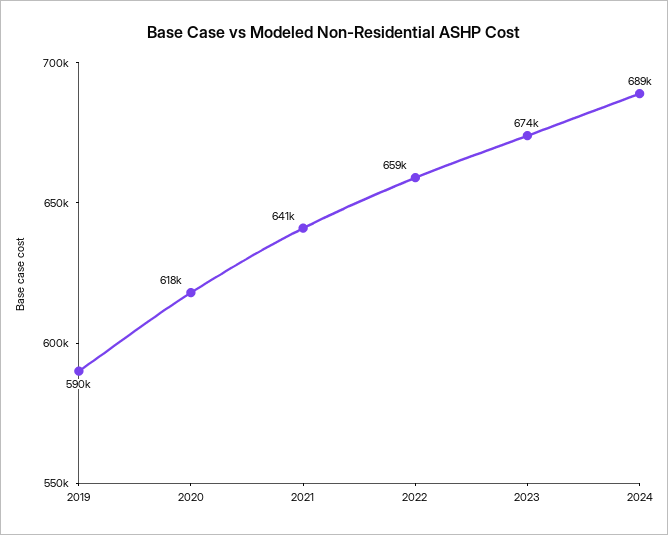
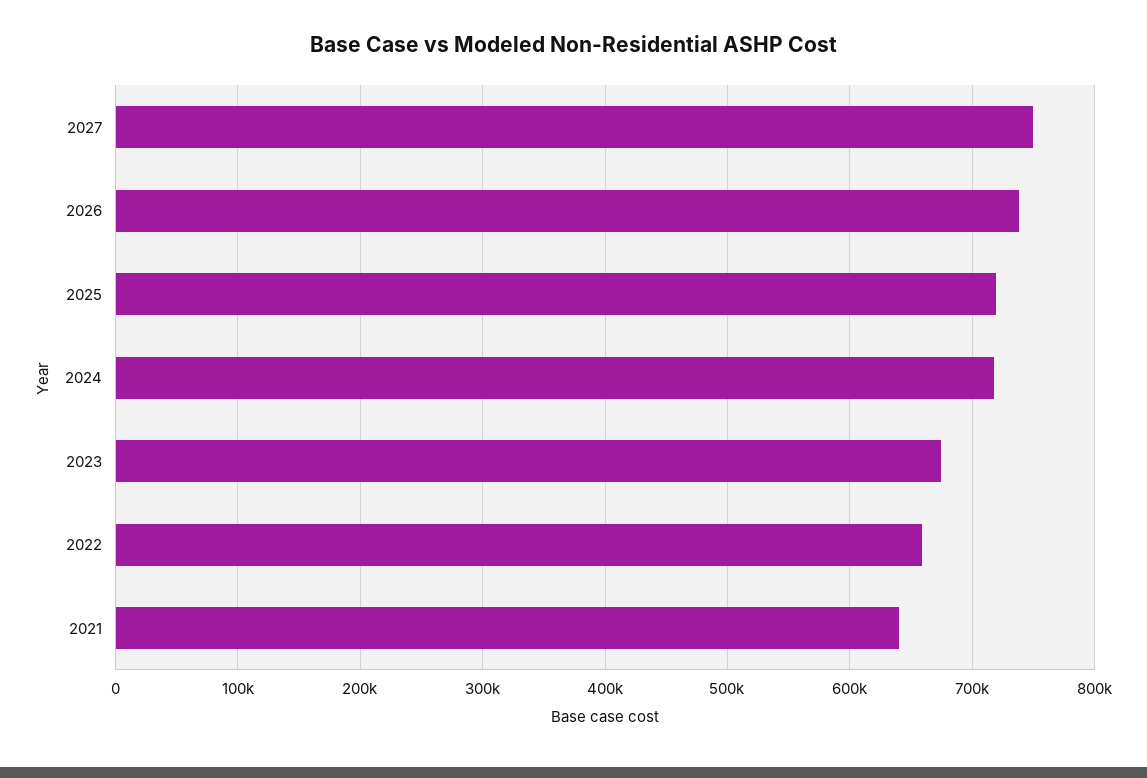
2019: 590000 -> none
2020: 618000 -> none
2024: 689000 -> 720000
2027: none -> 750000
2026: none -> 740000
2025: none -> 720000

